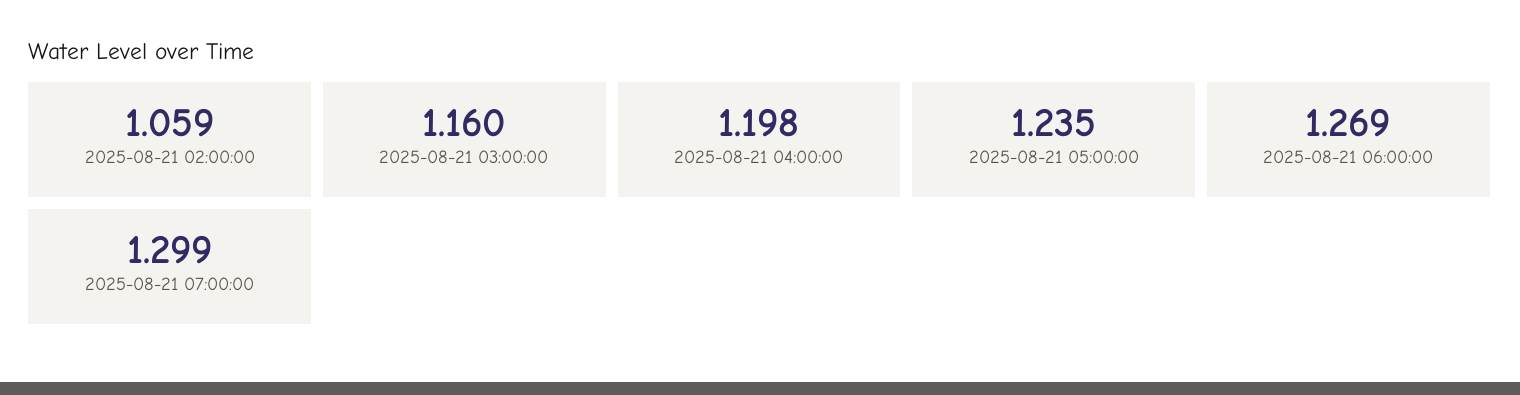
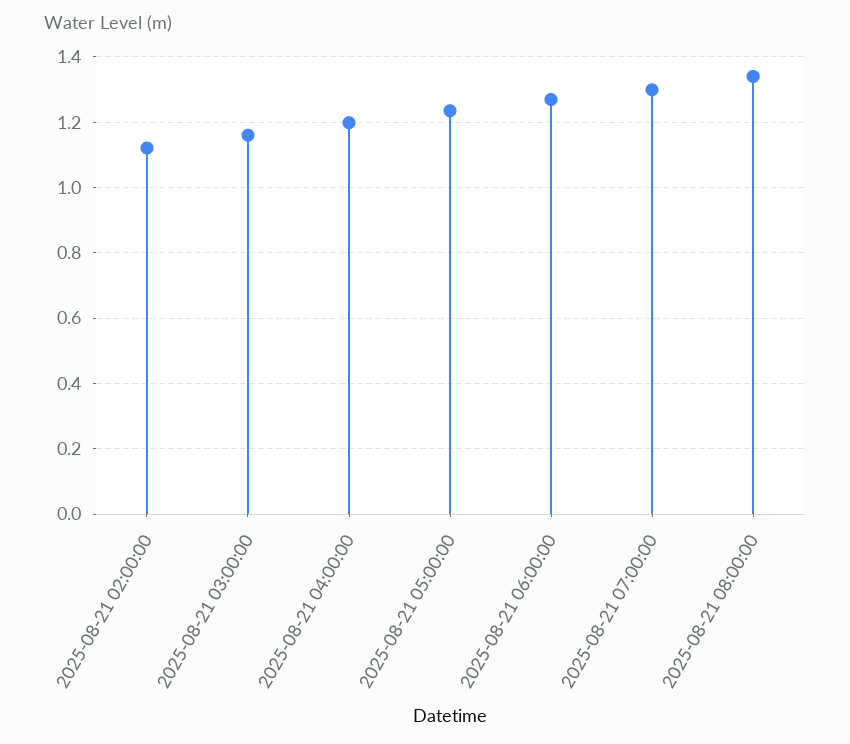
2025-08-21 02:00:00: 1.059 -> 1.12
2025-08-21 08:00:00: none -> 1.34

